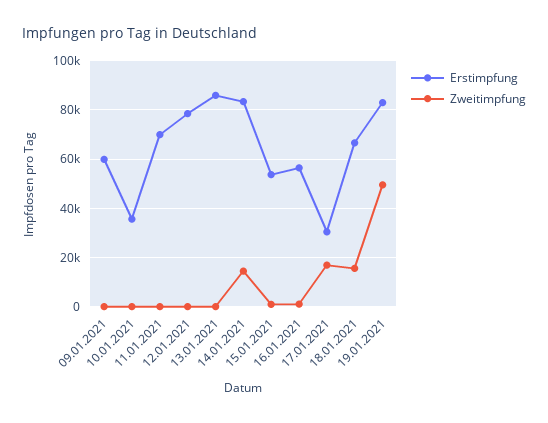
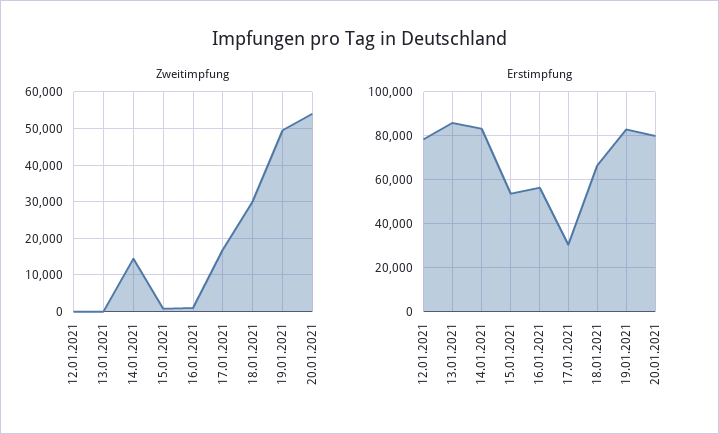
Erstimpfung, 09.01.2021: 60000 -> none
Zweitimpfung, 09.01.2021: 0 -> none
Erstimpfung, 10.01.2021: 35000 -> none
Zweitimpfung, 10.01.2021: 0 -> none
Erstimpfung, 11.01.2021: 70000 -> none
Zweitimpfung, 11.01.2021: 0 -> none
Zweitimpfung, 18.01.2021: 15000 -> 30000
Zweitimpfung, 20.01.2021: none -> 54000
Erstimpfung, 20.01.2021: none -> 80000

